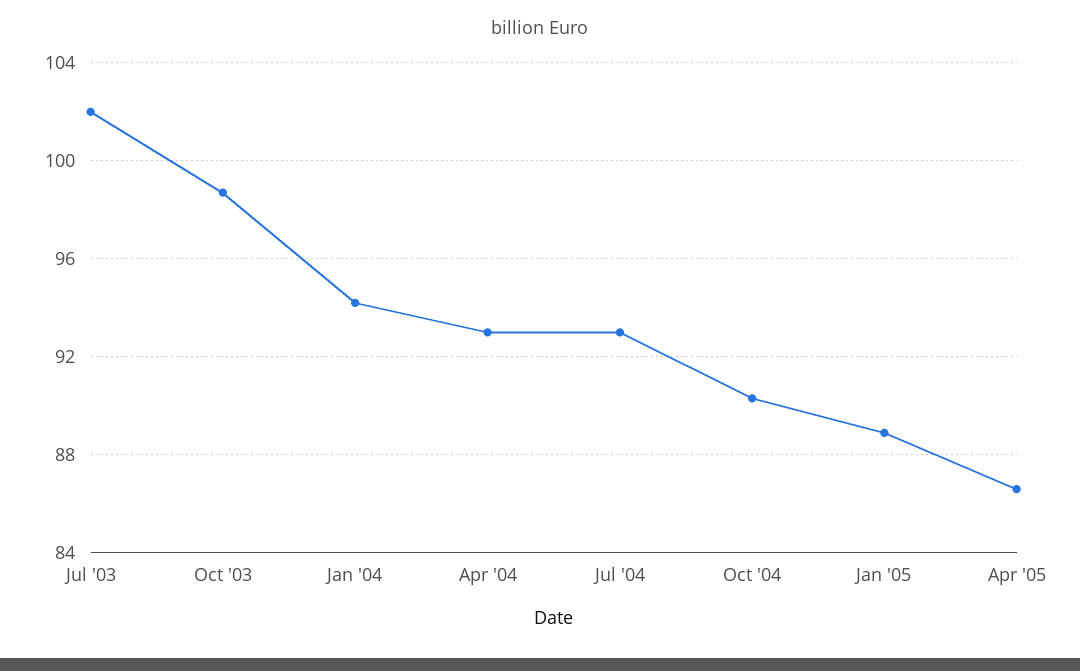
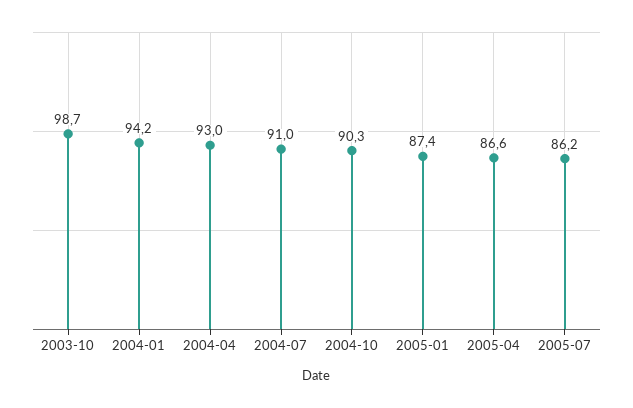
Jul '03: 102 -> none
Jul '04: 93 -> 91
Jan '05: 89 -> 87.4
2005-07: none -> 86.2

